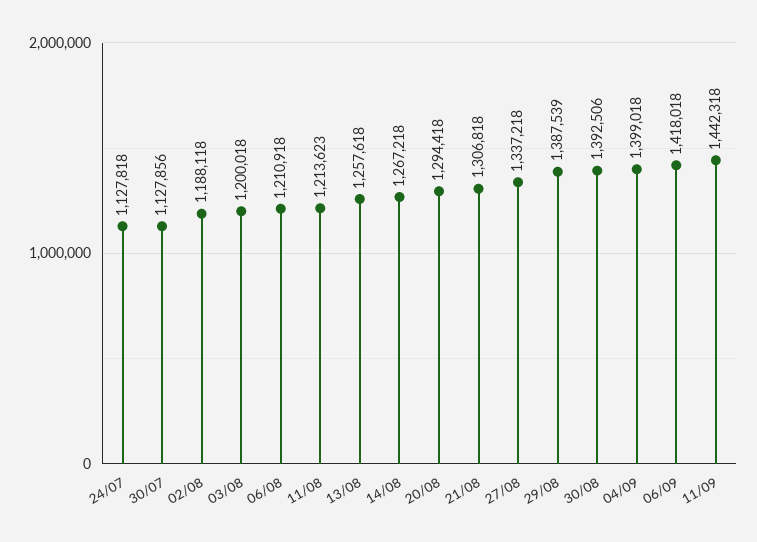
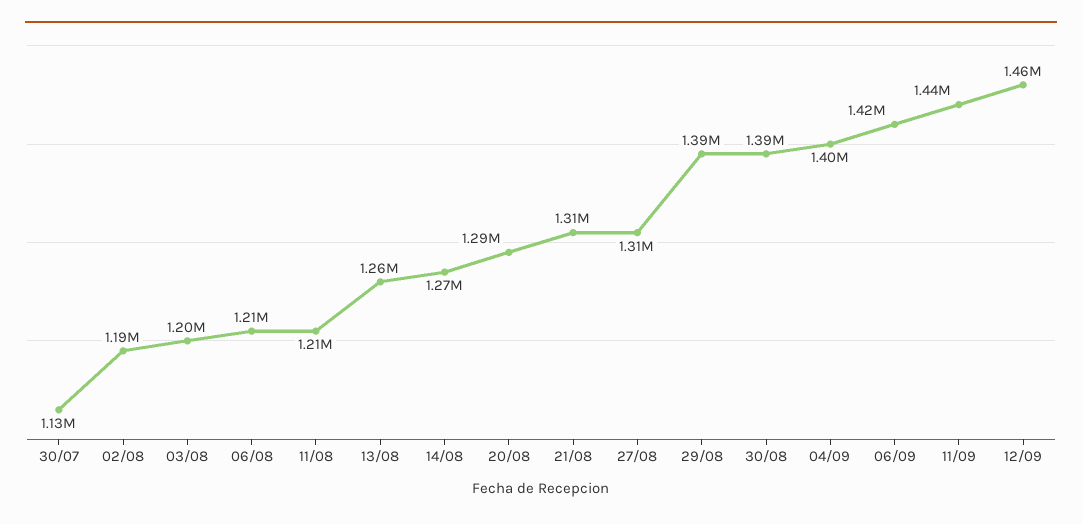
24/07: 1127818 -> none
27/08: 1337218 -> 1310000
12/09: none -> 1460000

